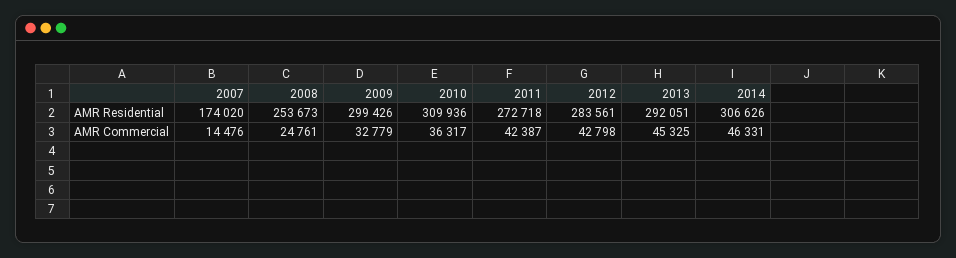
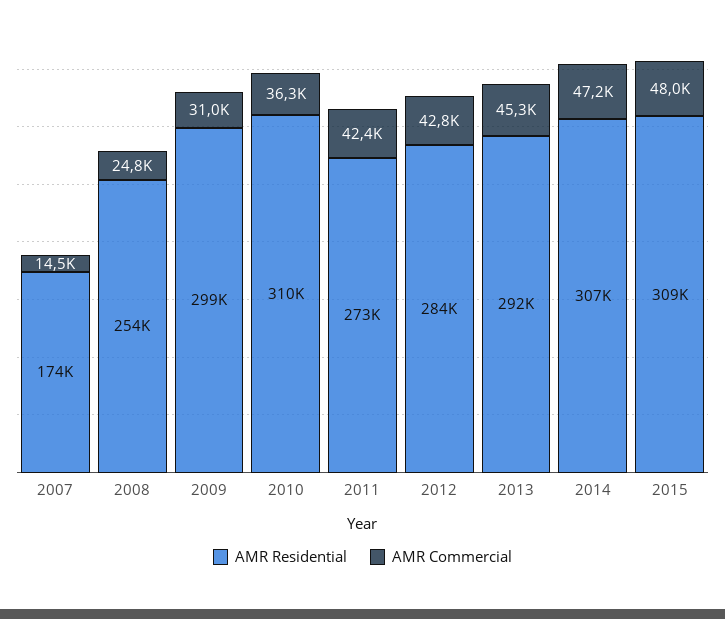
AMR Commercial, 2009: 32779 -> 31000
AMR Commercial, 2014: 46331 -> 47200
AMR Residential, 2015: none -> 309000
AMR Commercial, 2015: none -> 48000

